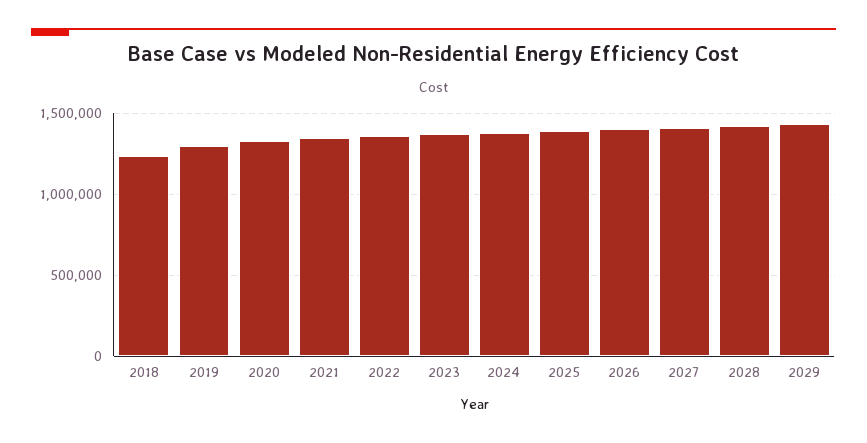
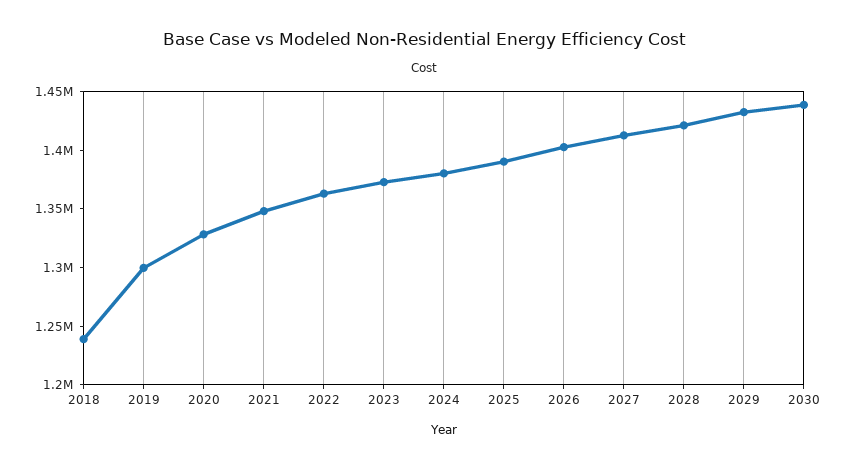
2030: none -> 1440000

